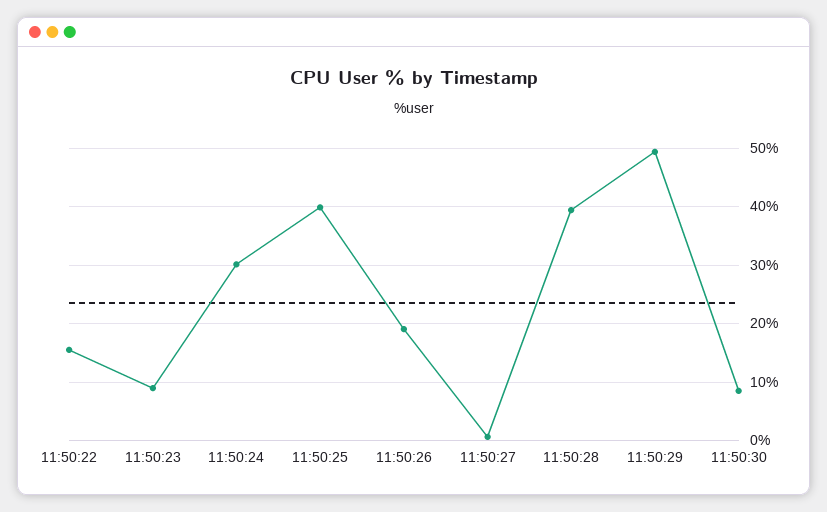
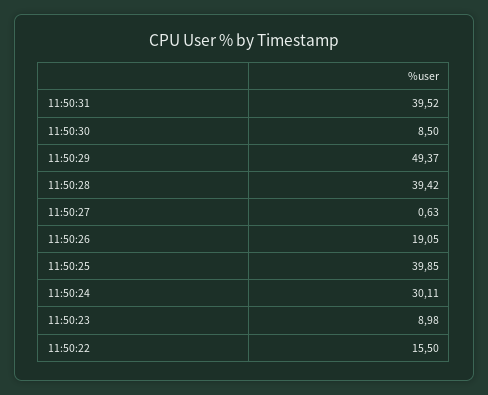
11:50:31: none -> 39.52

